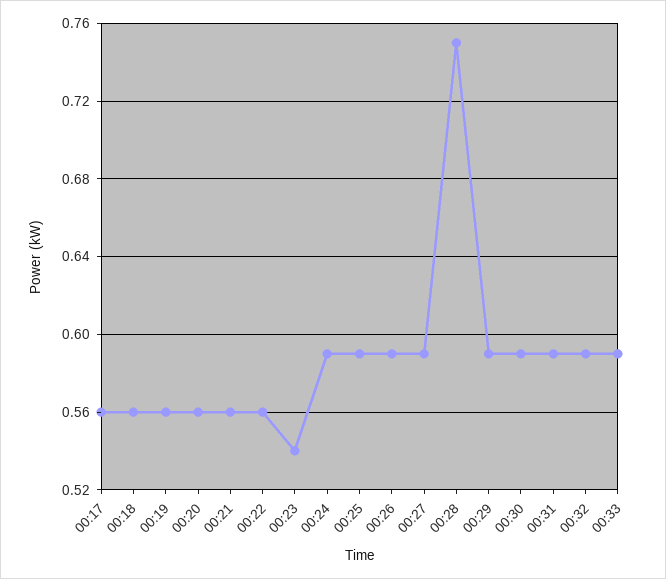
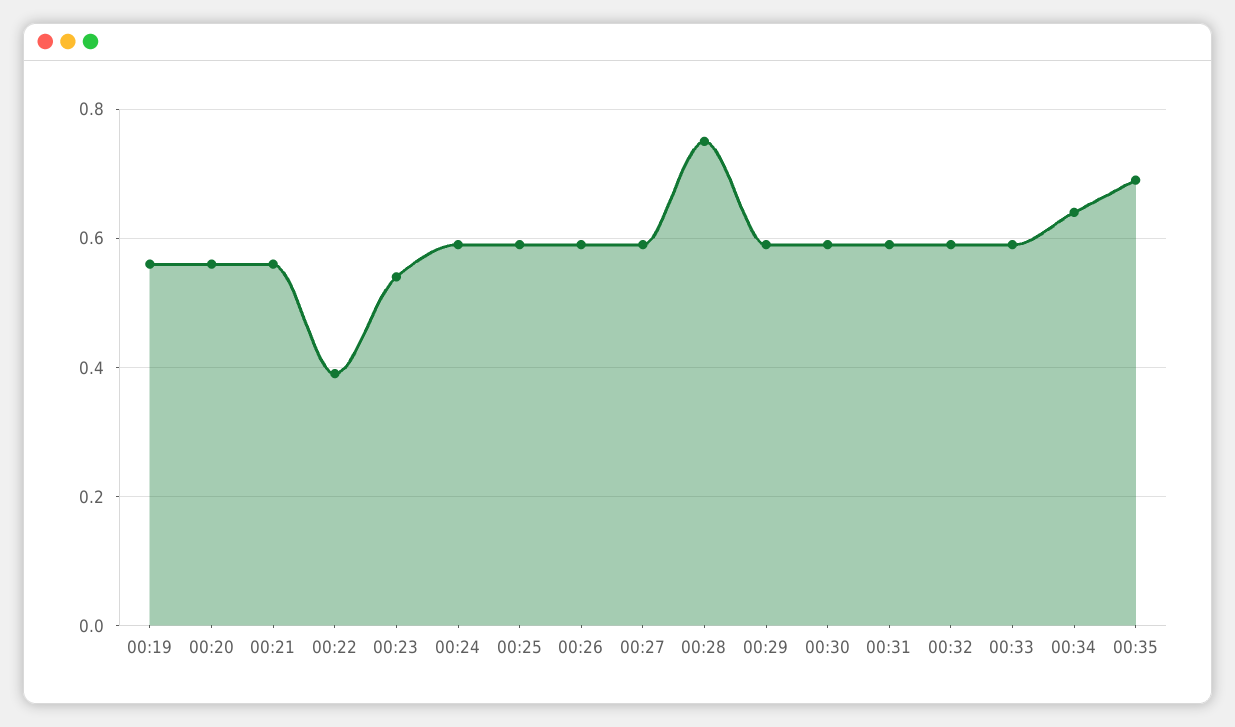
00:17: 0.56 -> none
00:18: 0.56 -> none
00:22: 0.56 -> 0.4
00:34: none -> 0.65
00:35: none -> 0.7

